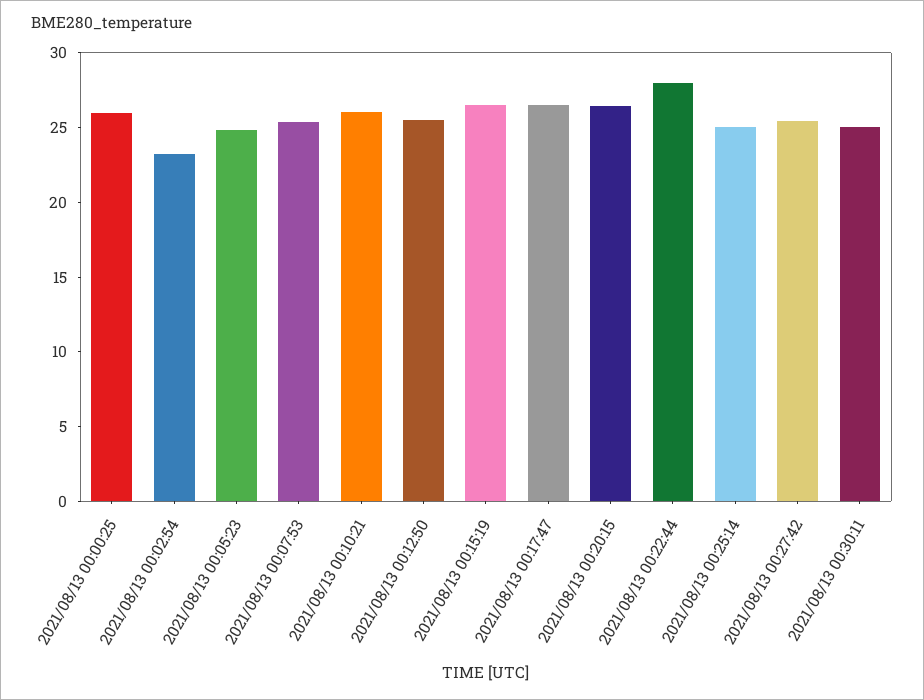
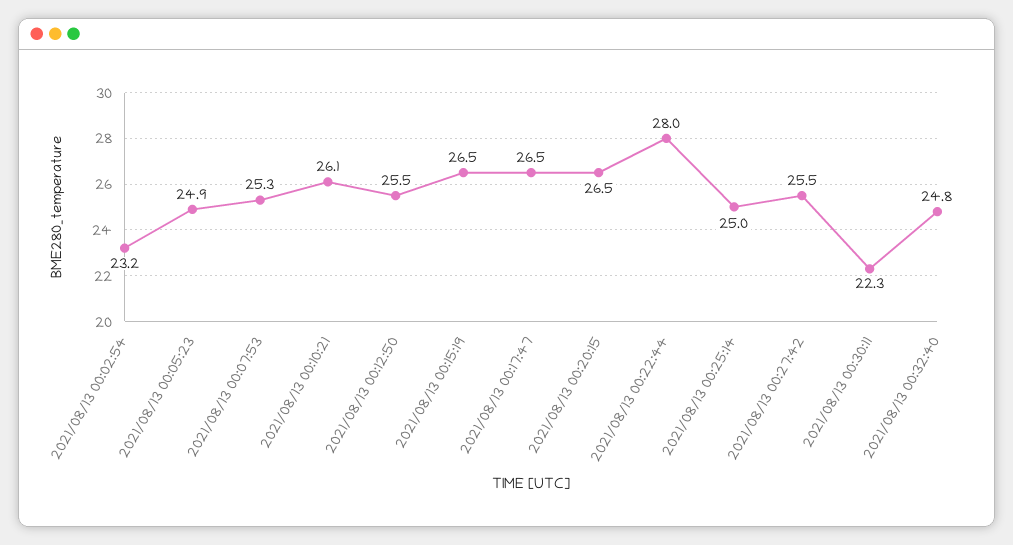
2021/08/13 00:00:25: 26 -> none
2021/08/13 00:30:11: 25 -> 22.3
2021/08/13 00:32:40: none -> 24.8

